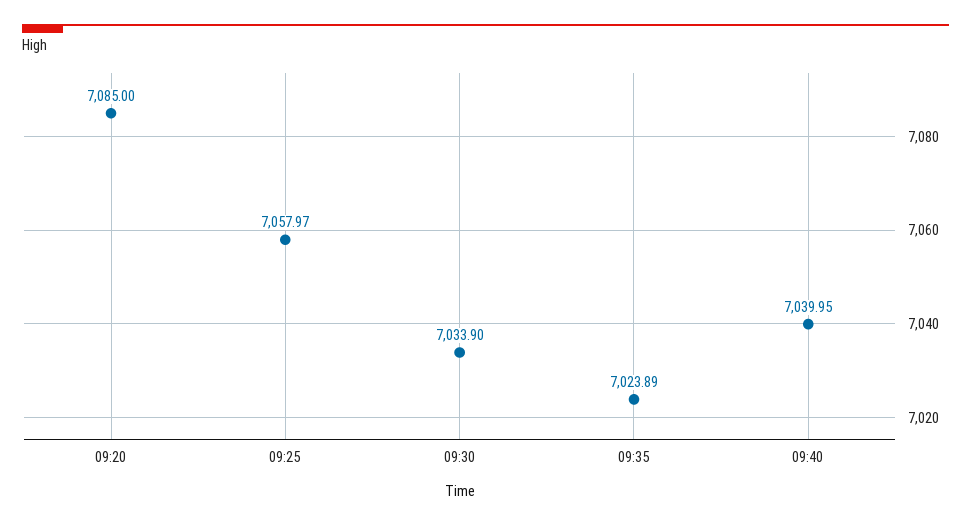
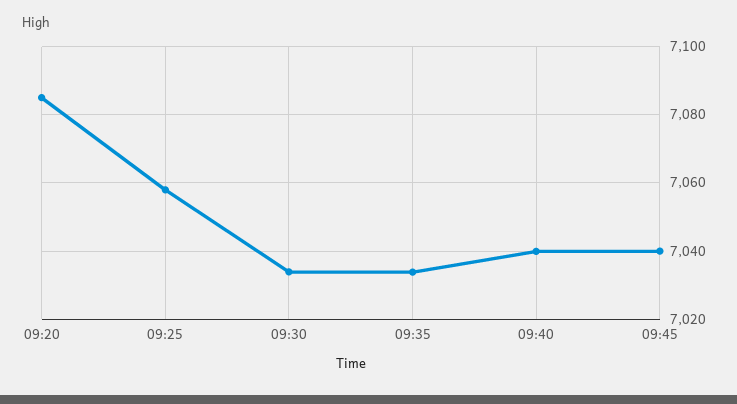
09:35: 7023.89 -> 7034
09:45: none -> 7040

